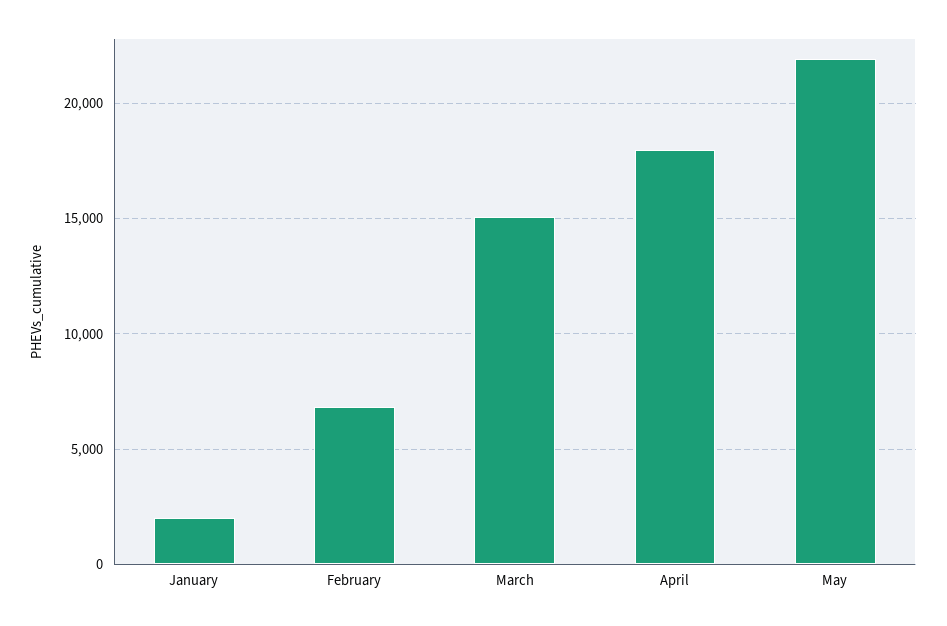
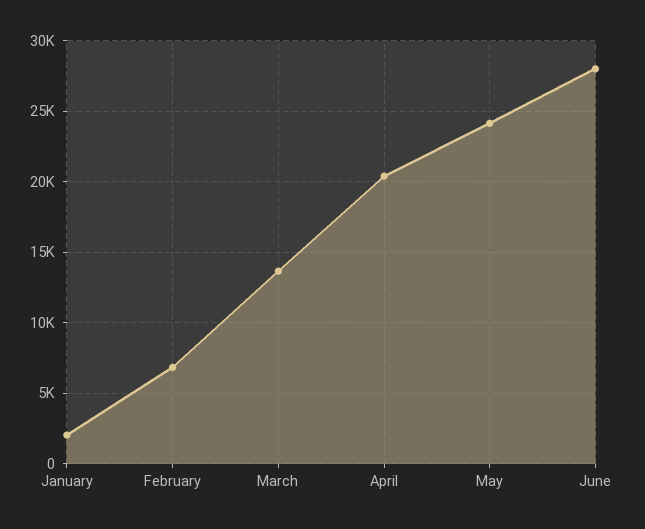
March: 15000 -> 13500
April: 18000 -> 20500
May: 22000 -> 24000
June: none -> 28000

